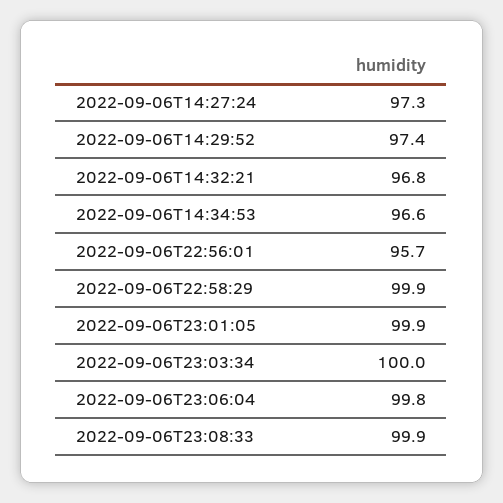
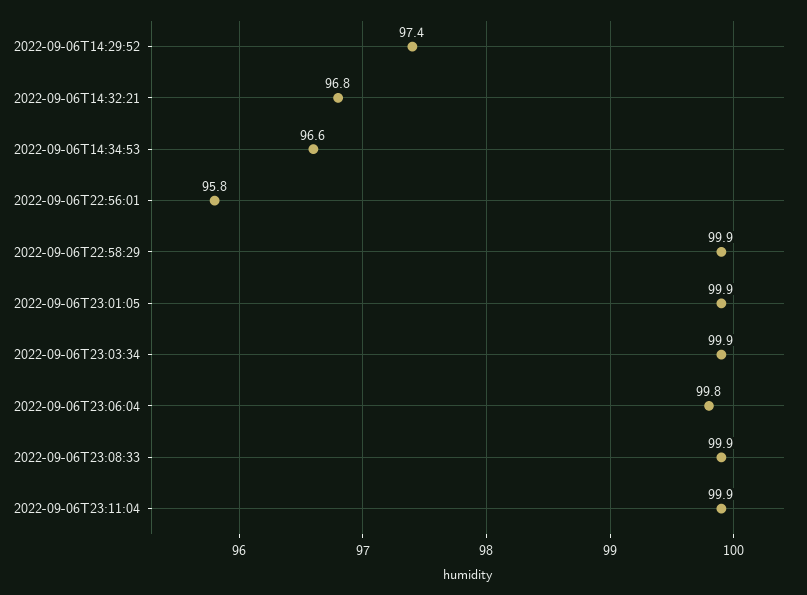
2022-09-06T14:27:24: 97.3 -> none
2022-09-06T22:56:01: 95.7 -> 95.8
2022-09-06T23:03:34: 100 -> 99.9
2022-09-06T23:11:04: none -> 99.9

